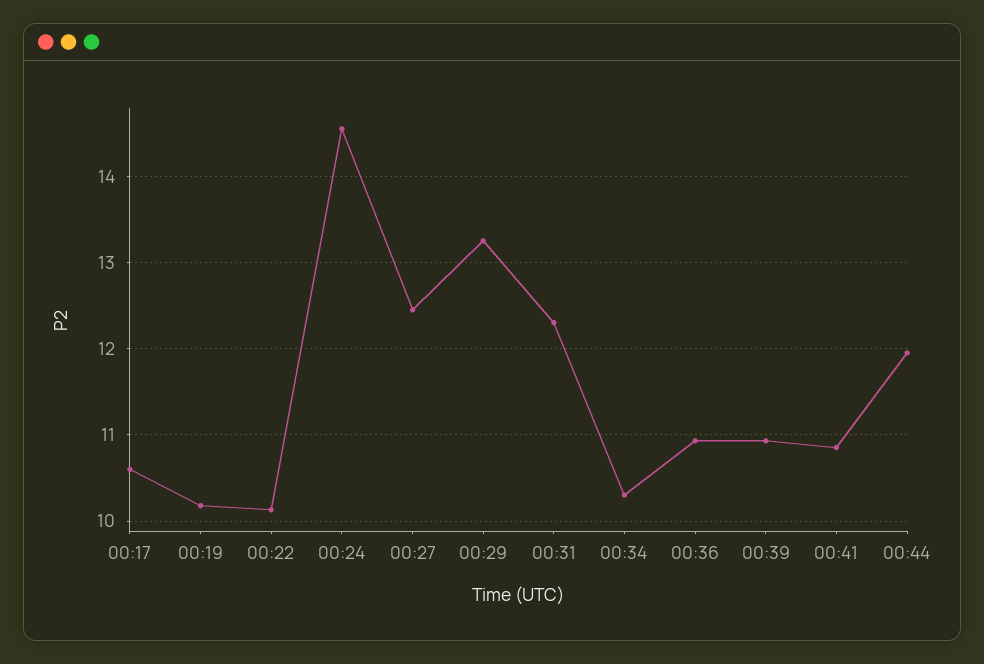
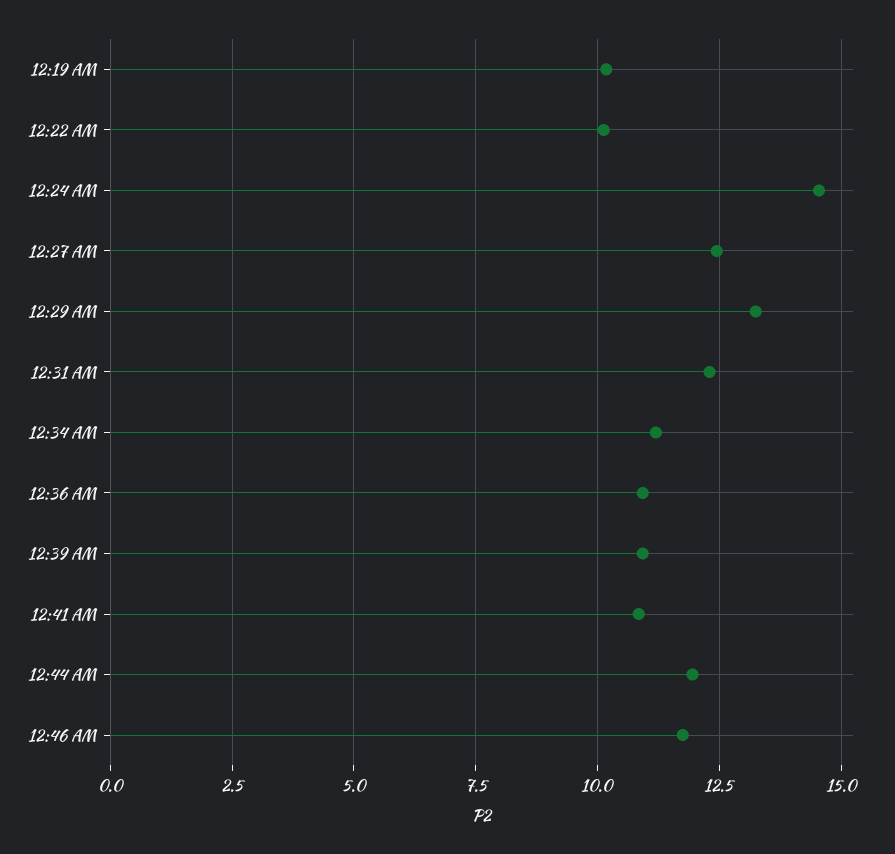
00:17: 10.6 -> none
00:34: 10.3 -> 11.25
12:46 AM: none -> 11.75

